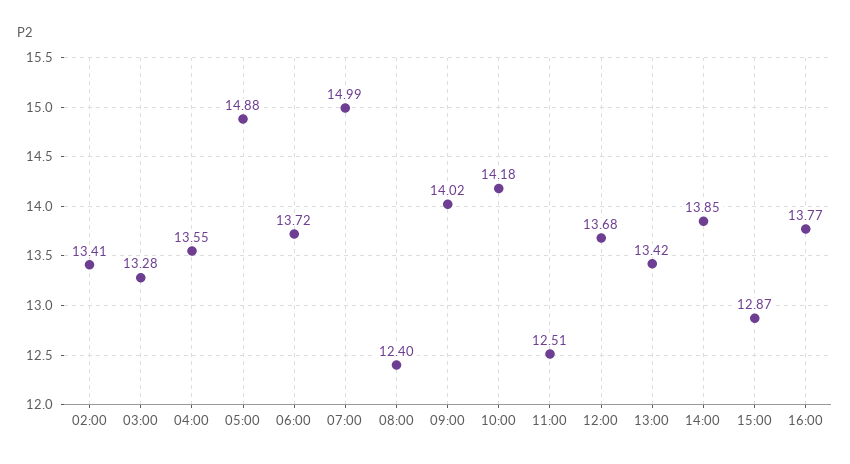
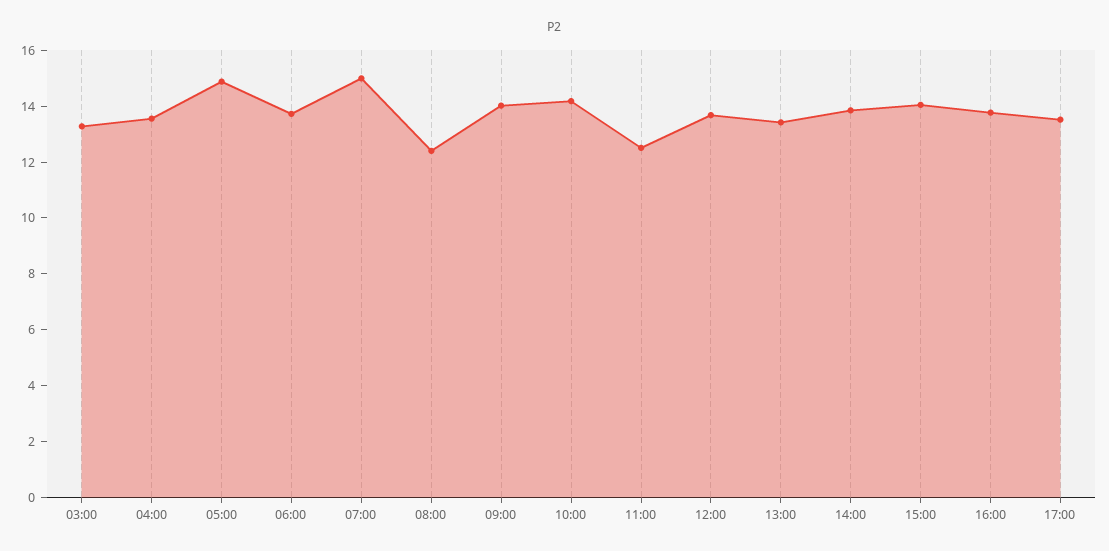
02:00: 13.41 -> none
15:00: 12.87 -> 14
17:00: none -> 13.5

